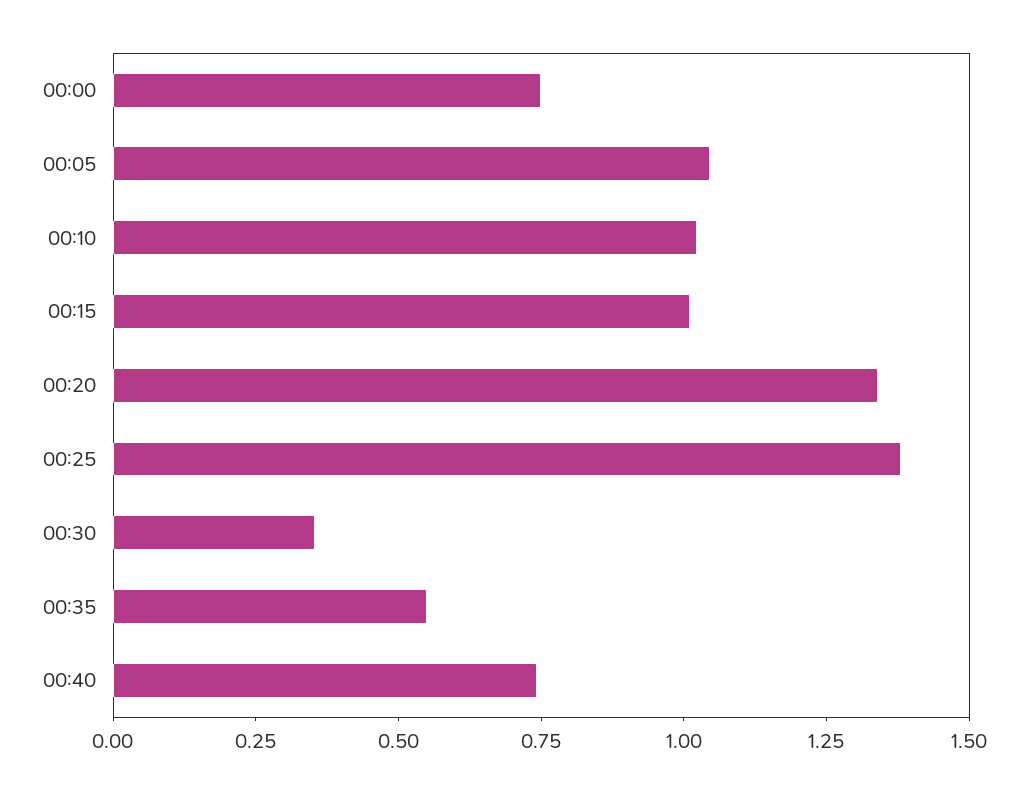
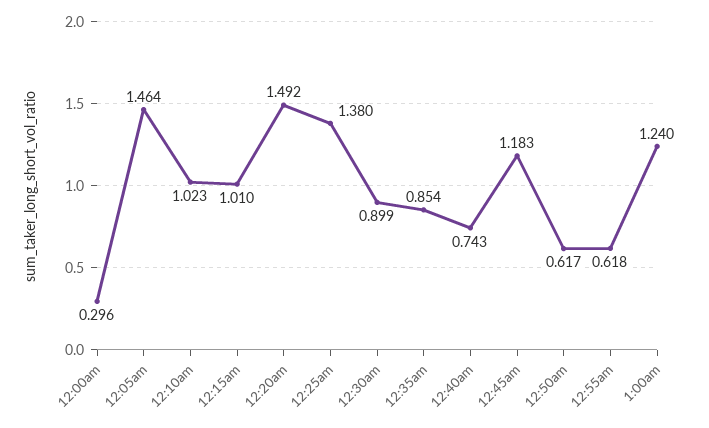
00:00: 0.75 -> 0.296
00:05: 1.05 -> 1.464
00:20: 1.35 -> 1.492
00:30: 0.35 -> 0.899
00:35: 0.55 -> 0.854
12:45am: none -> 1.183
12:50am: none -> 0.617
12:55am: none -> 0.618
1:00am: none -> 1.24

